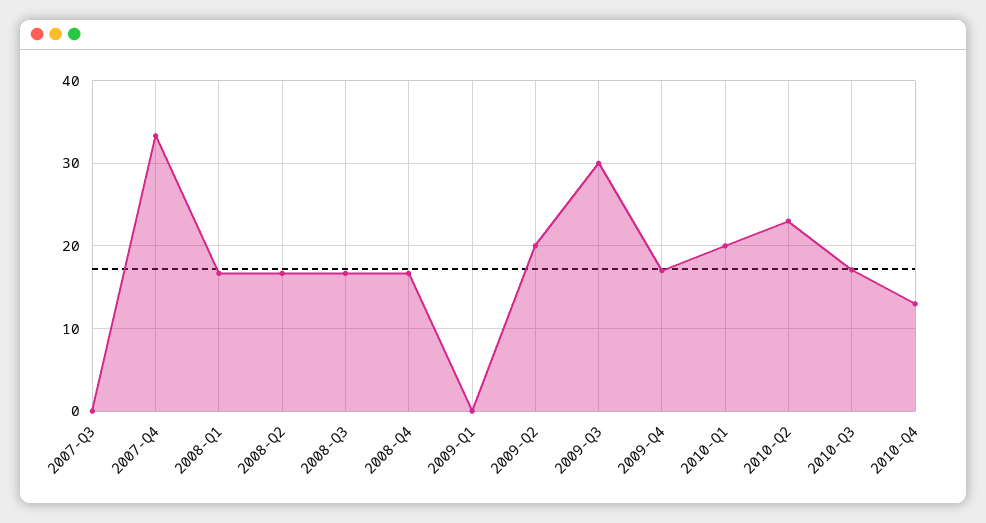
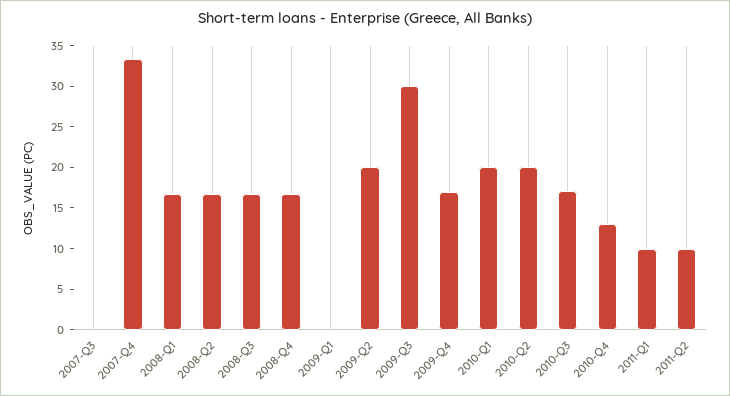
2010-Q2: 23 -> 20
2011-Q1: none -> 10
2011-Q2: none -> 10

